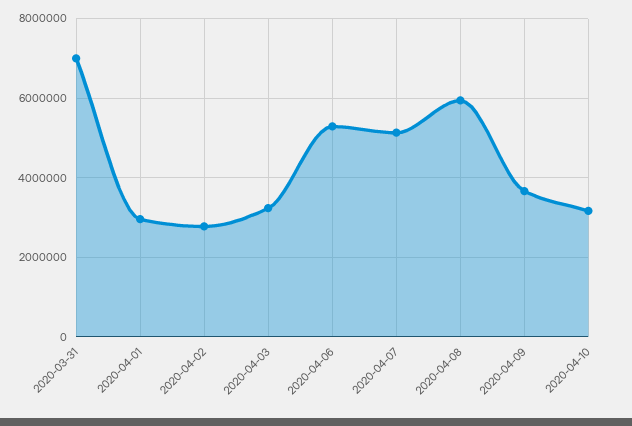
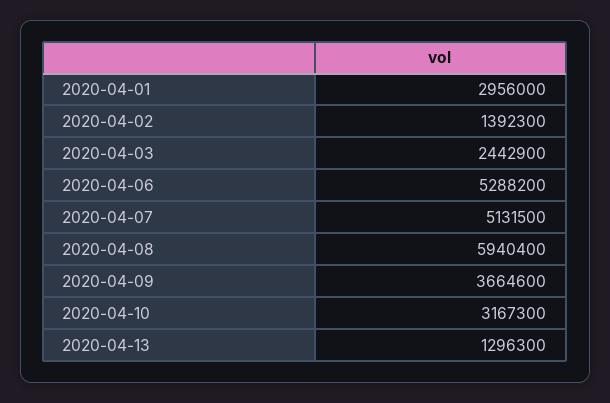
2020-03-31: 7000000 -> none
2020-04-02: 2800000 -> 1392300
2020-04-03: 3200000 -> 2442900
2020-04-13: none -> 1296300

